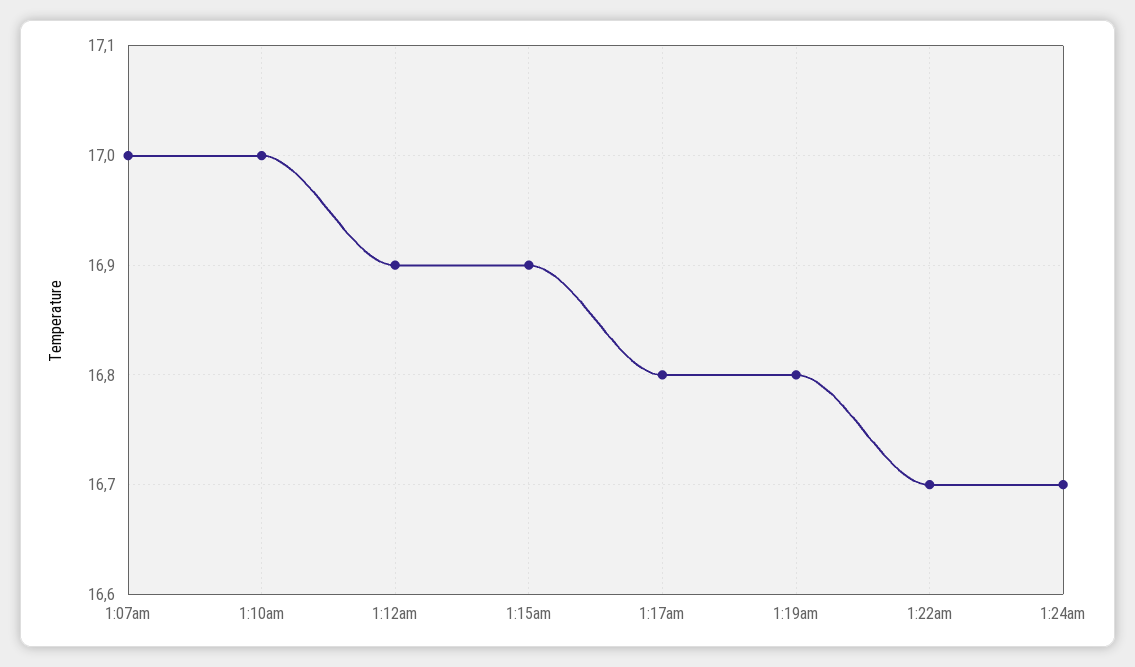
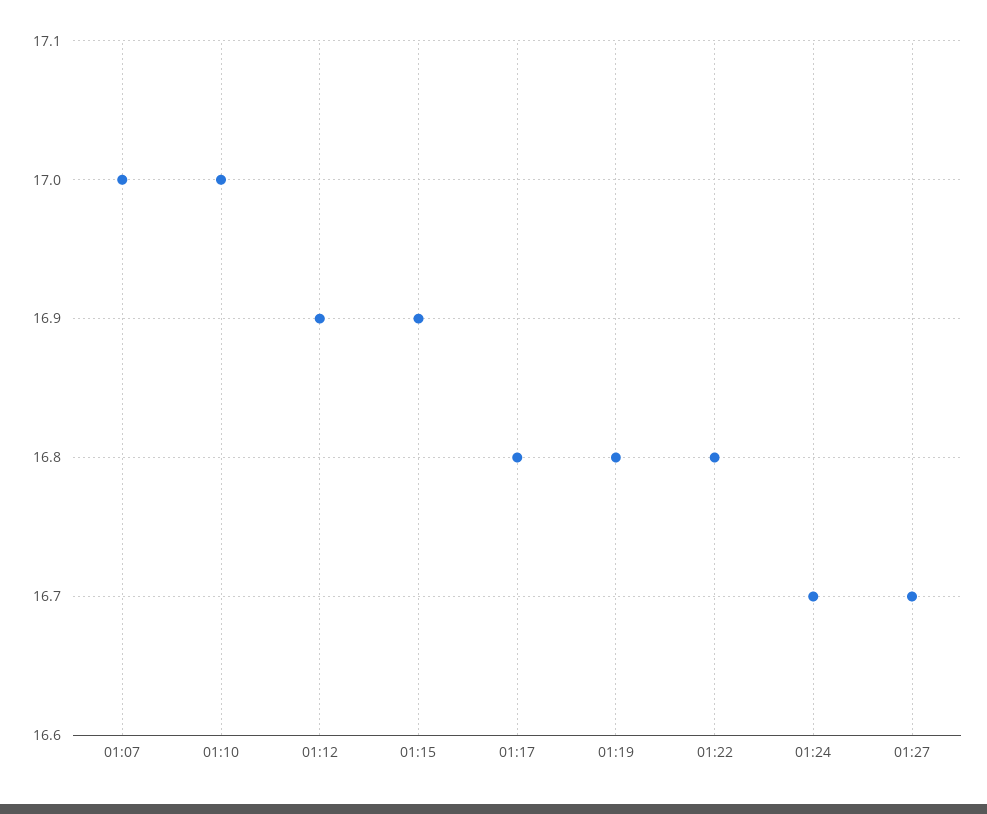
1:22am: 16.7 -> 16.8
01:27: none -> 16.7

